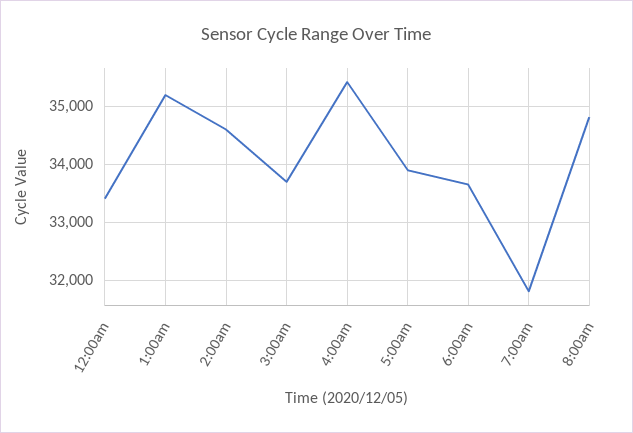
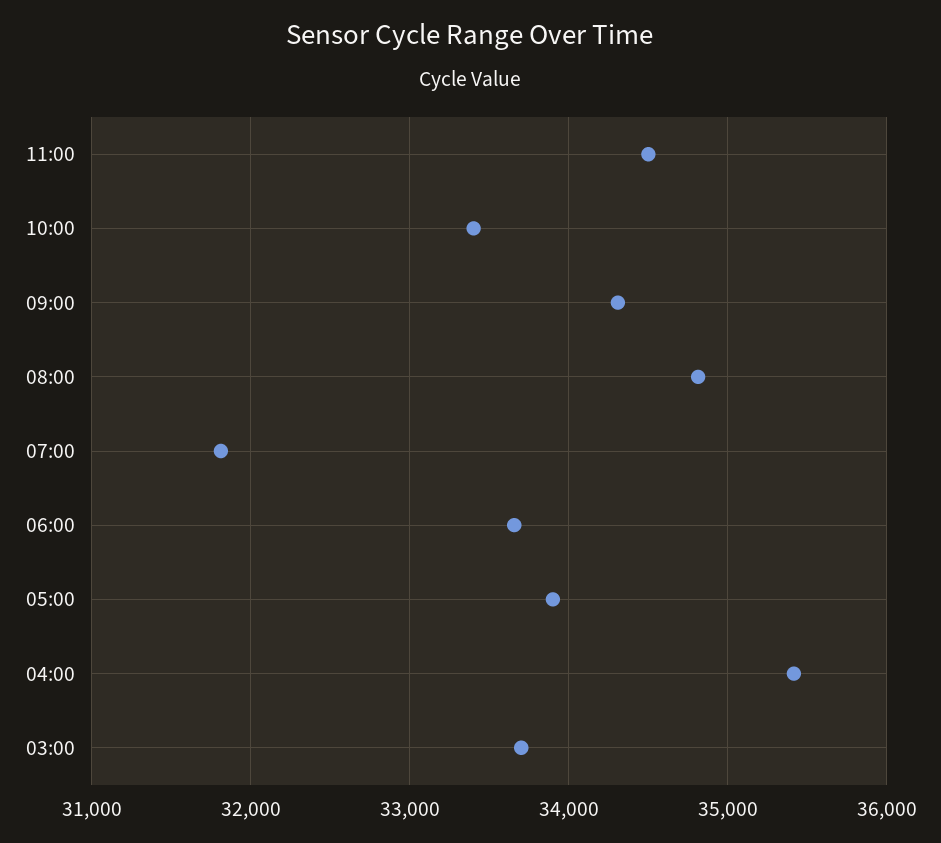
12:00am: 33400 -> none
1:00am: 35200 -> none
2:00am: 34600 -> none
11:00: none -> 34500
10:00: none -> 33400
09:00: none -> 34300

